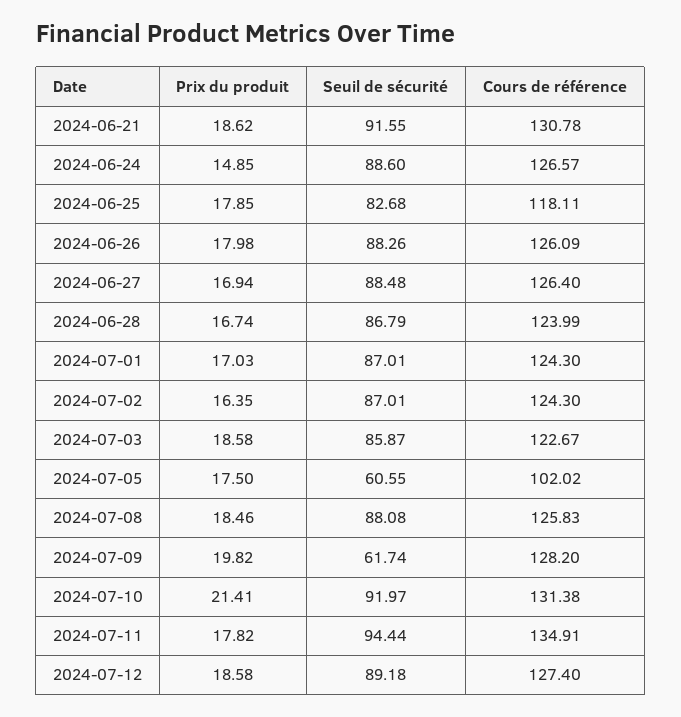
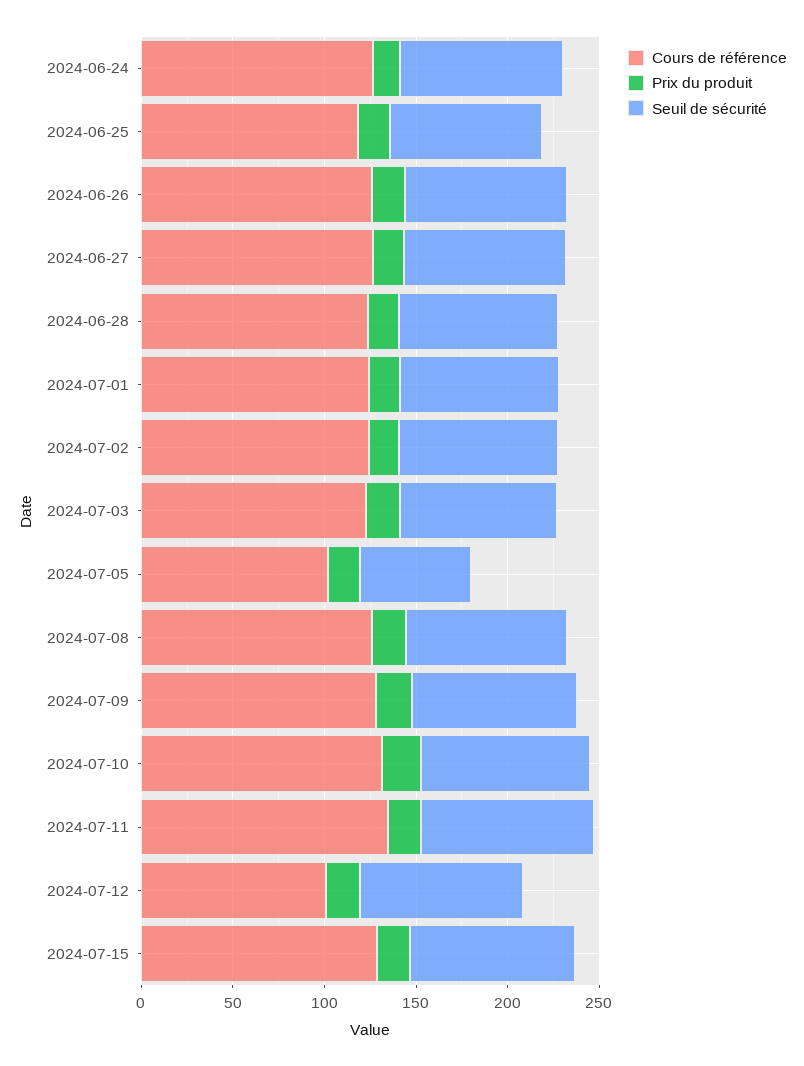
Prix du produit, 2024-06-21: 18.62 -> none
Seuil de sécurité, 2024-06-21: 91.55 -> none
Cours de référence, 2024-06-21: 130.78 -> none
Seuil de sécurité, 2024-07-09: 61.74 -> 90
Cours de référence, 2024-07-12: 127.4 -> 100
Cours de référence, 2024-07-15: none -> 130
Prix du produit, 2024-07-15: none -> 20
Seuil de sécurité, 2024-07-15: none -> 90

